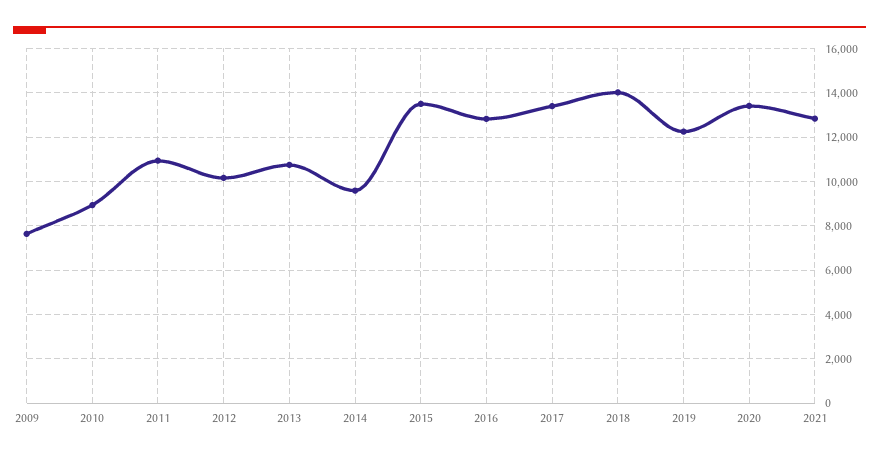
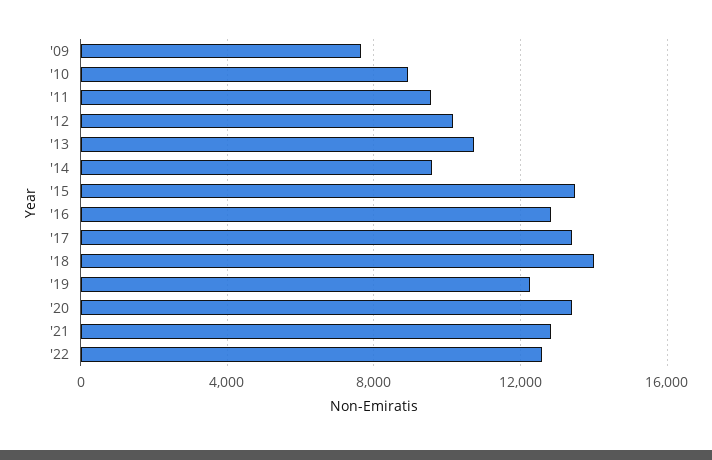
2011: 11000 -> 9500
'22: none -> 12500

